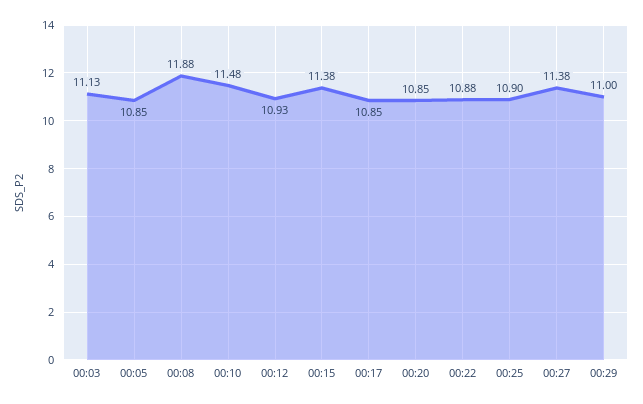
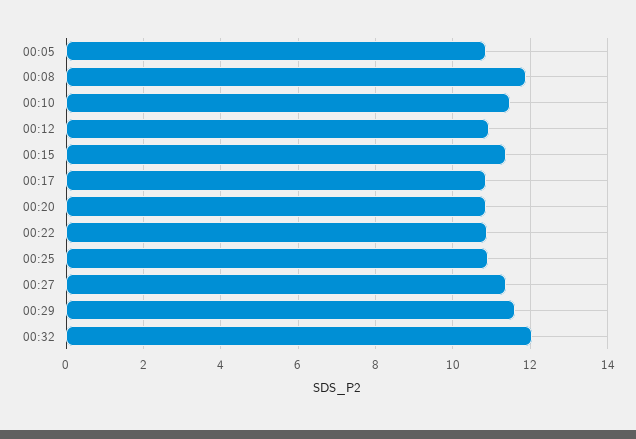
00:03: 11.13 -> none
00:29: 11 -> 11.6
00:32: none -> 12

